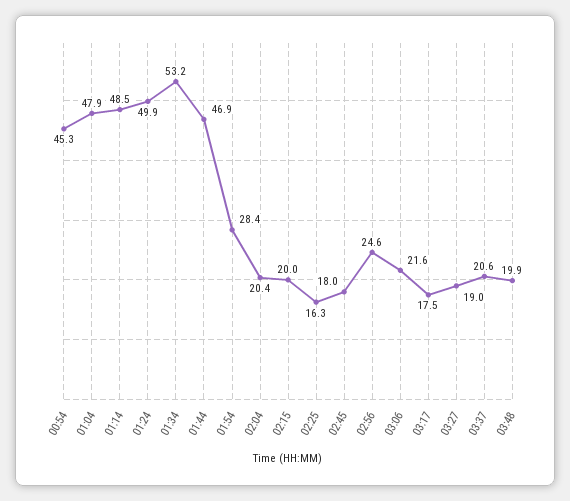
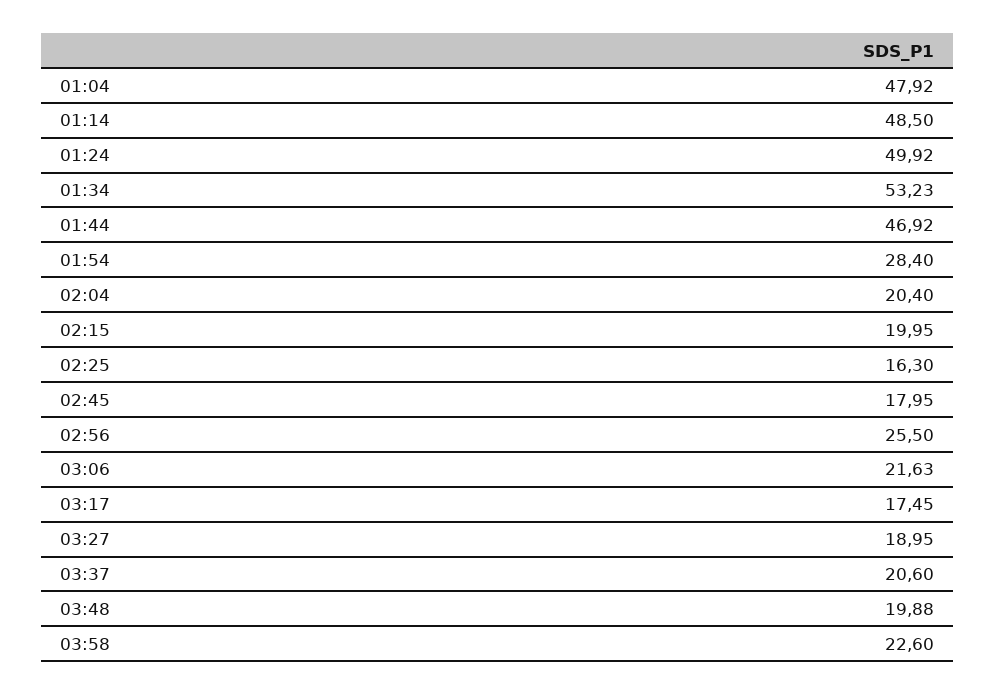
00:54: 45.3 -> none
02:56: 24.6 -> 25.5
03:58: none -> 22.6

